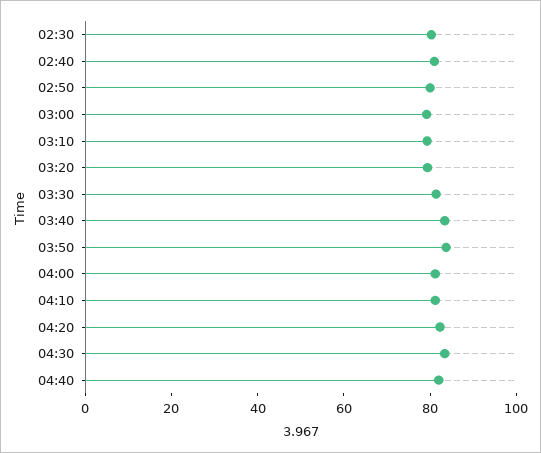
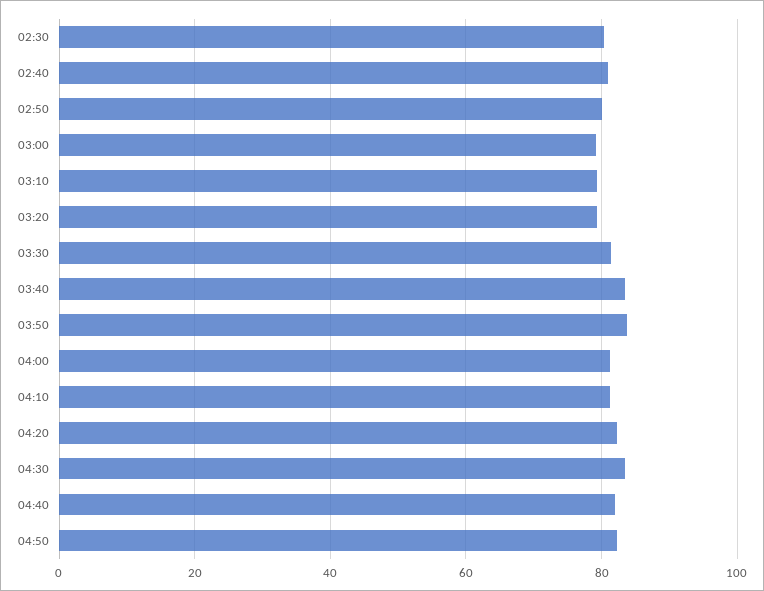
04:50: none -> 82

